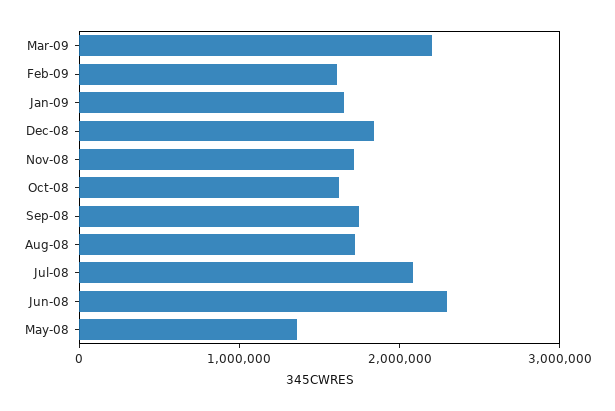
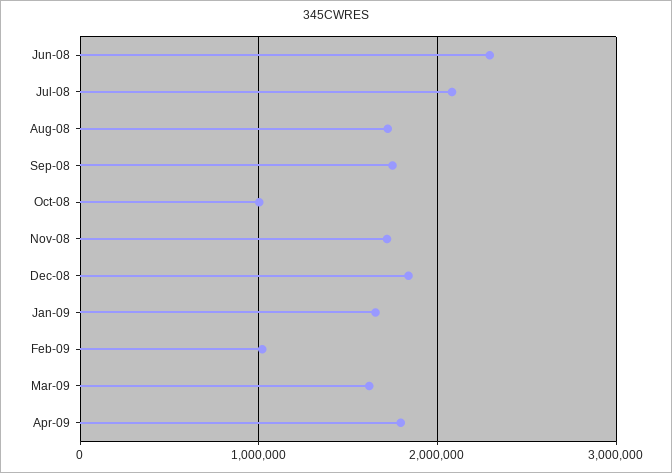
Mar-09: 2200000 -> 1600000
Feb-09: 1600000 -> 1000000
Oct-08: 1600000 -> 1000000
May-08: 1400000 -> none
Apr-09: none -> 1800000

